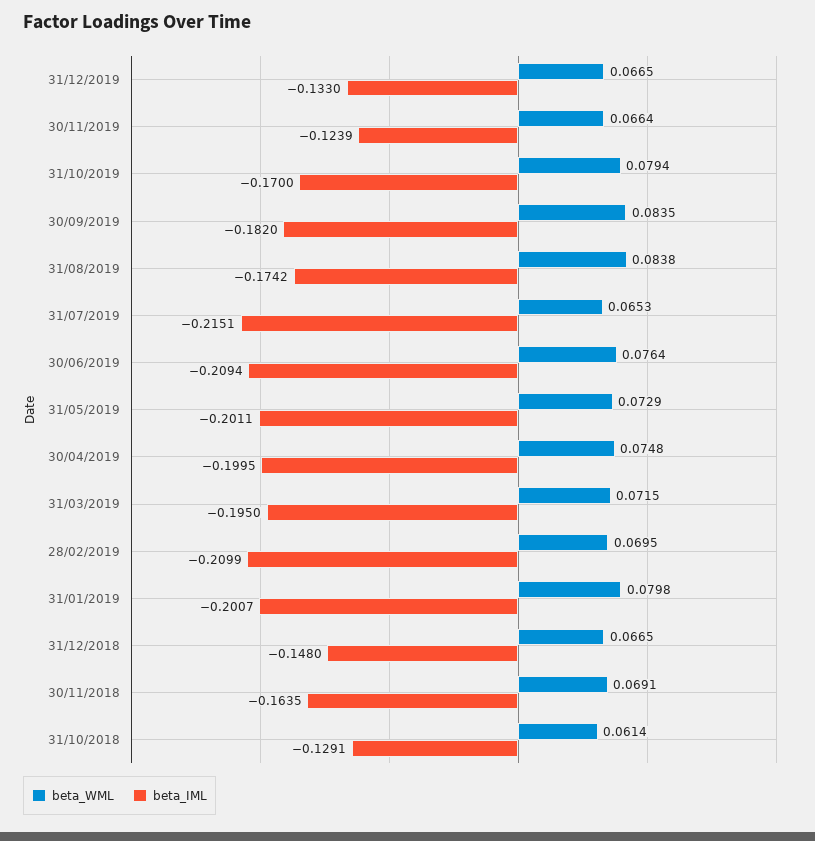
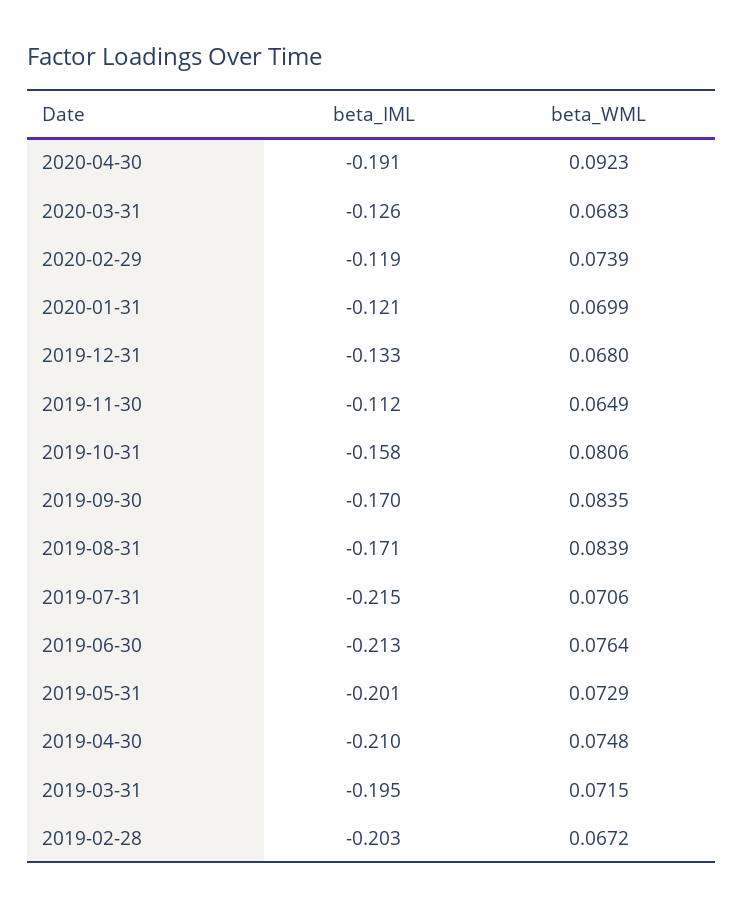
beta_WML, 31/12/2019: 0.0665 -> 0.068
beta_WML, 30/11/2019: 0.0664 -> 0.0649
beta_IML, 30/11/2019: -0.1239 -> -0.112
beta_WML, 31/10/2019: 0.0794 -> 0.0806
beta_IML, 31/10/2019: -0.17 -> -0.158
beta_IML, 30/09/2019: -0.182 -> -0.17
beta_WML, 31/08/2019: 0.0838 -> 0.0839
beta_IML, 31/08/2019: -0.1742 -> -0.171
beta_WML, 31/07/2019: 0.0653 -> 0.0706
beta_IML, 30/06/2019: -0.2094 -> -0.213
beta_IML, 30/04/2019: -0.1995 -> -0.21
beta_WML, 28/02/2019: 0.0695 -> 0.0672
beta_IML, 28/02/2019: -0.2099 -> -0.203
beta_WML, 31/01/2019: 0.0798 -> none
beta_IML, 31/01/2019: -0.2007 -> none
beta_WML, 31/12/2018: 0.0665 -> none
beta_IML, 31/12/2018: -0.148 -> none
beta_WML, 30/11/2018: 0.0691 -> none
beta_IML, 30/11/2018: -0.1635 -> none
beta_WML, 31/10/2018: 0.0614 -> none
beta_IML, 31/10/2018: -0.1291 -> none
beta_IML, 2020-04-30: none -> -0.191
beta_WML, 2020-04-30: none -> 0.0923
beta_IML, 2020-03-31: none -> -0.126
beta_WML, 2020-03-31: none -> 0.0683
beta_IML, 2020-02-29: none -> -0.119
beta_WML, 2020-02-29: none -> 0.0739
beta_IML, 2020-01-31: none -> -0.121
beta_WML, 2020-01-31: none -> 0.0699

